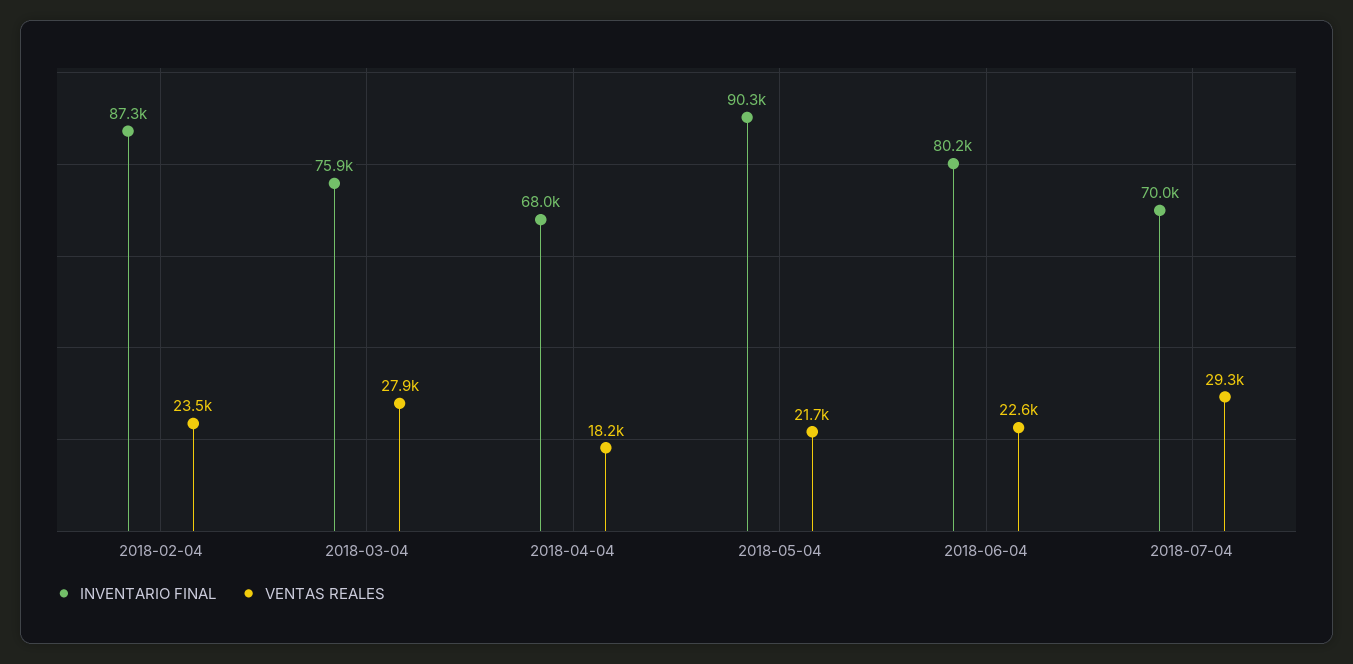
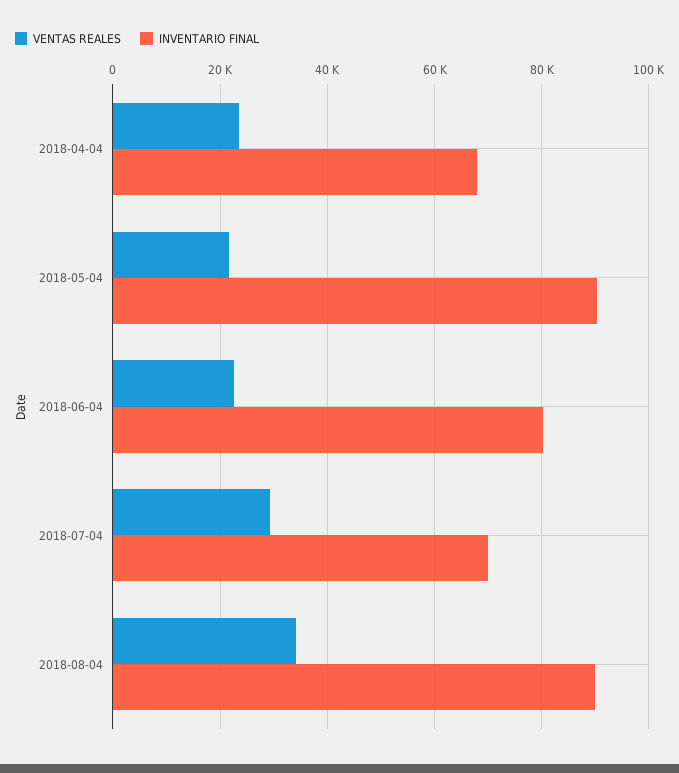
INVENTARIO FINAL, 2018-02-04: 87300 -> none
VENTAS REALES, 2018-02-04: 23500 -> none
INVENTARIO FINAL, 2018-03-04: 75900 -> none
VENTAS REALES, 2018-03-04: 27900 -> none
VENTAS REALES, 2018-04-04: 18200 -> 24000
VENTAS REALES, 2018-08-04: none -> 34000
INVENTARIO FINAL, 2018-08-04: none -> 90000

